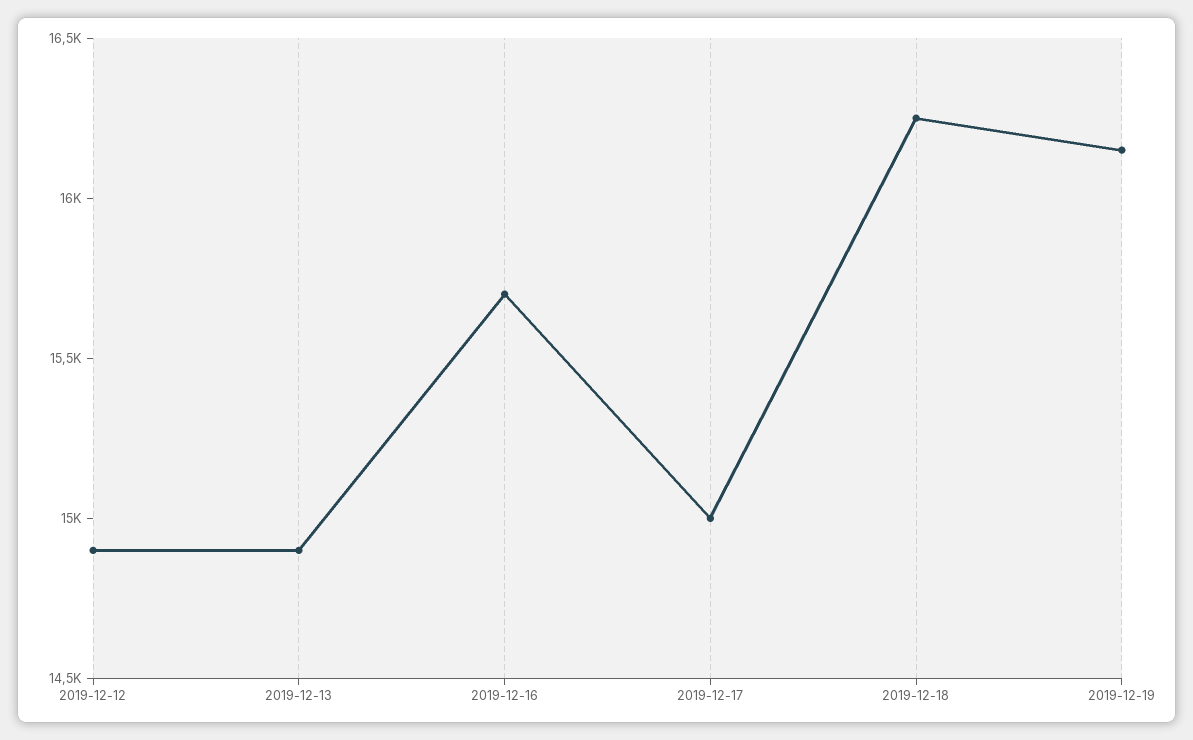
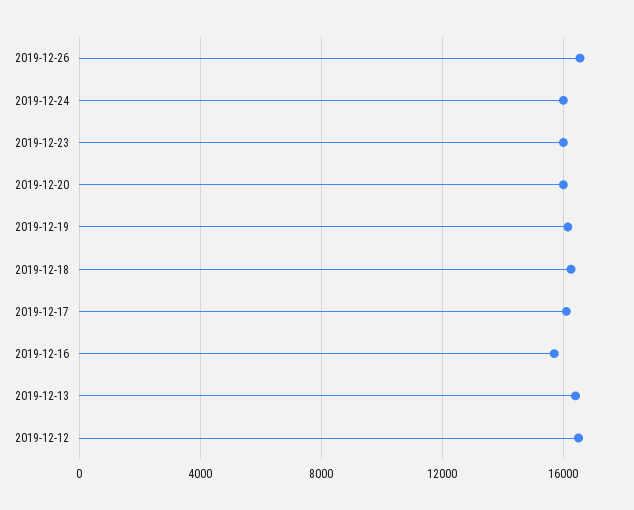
2019-12-12: 14900 -> 16500
2019-12-13: 14900 -> 16500
2019-12-17: 15000 -> 16000
2019-12-26: none -> 16500
2019-12-24: none -> 16000
2019-12-23: none -> 16000
2019-12-20: none -> 16000

